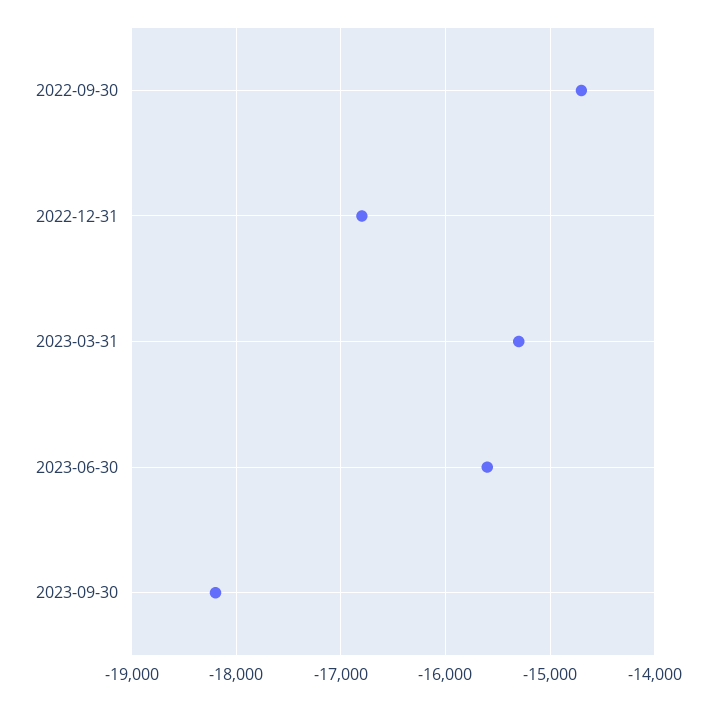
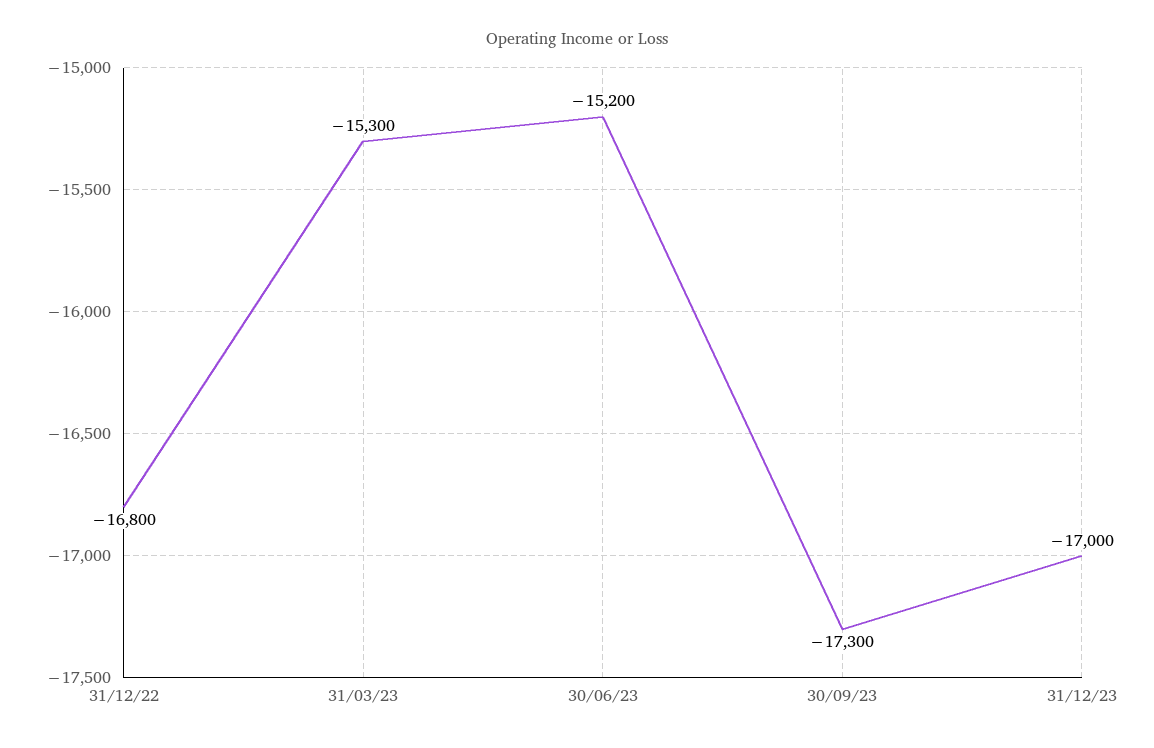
2022-09-30: -14700 -> none
2023-06-30: -15600 -> -15200
2023-09-30: -18200 -> -17300
31/12/23: none -> -17000

